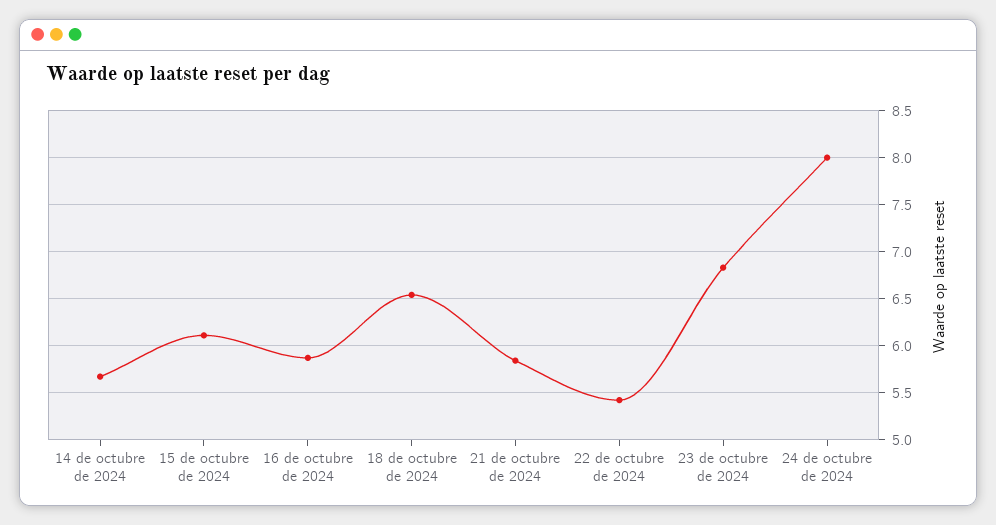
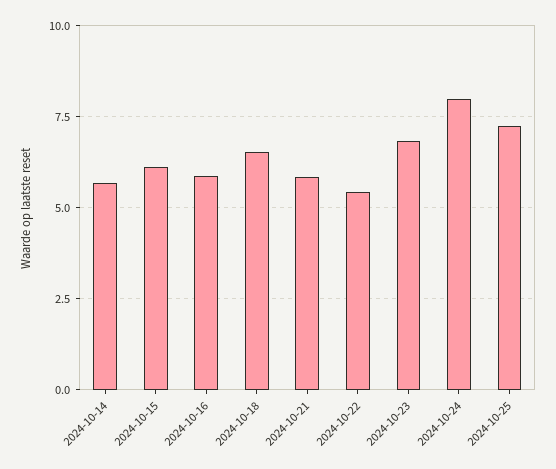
2024-10-25: none -> 7.25

